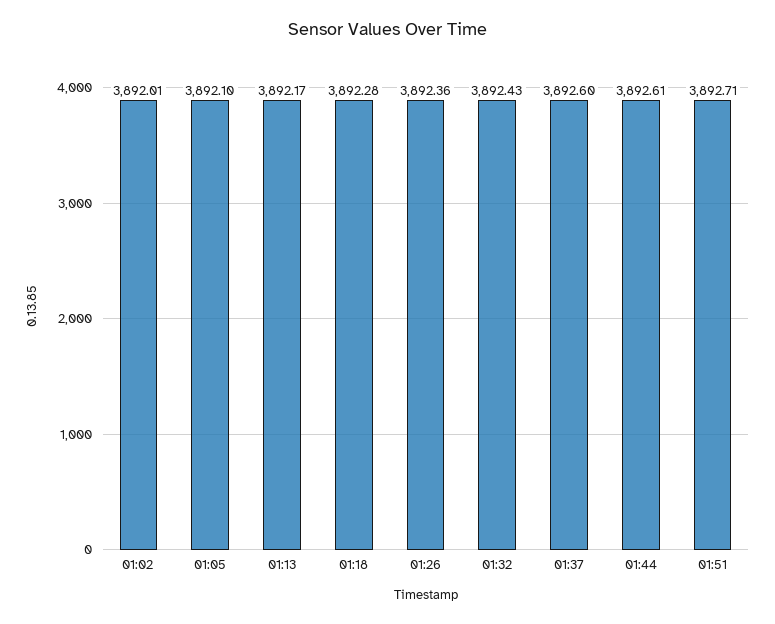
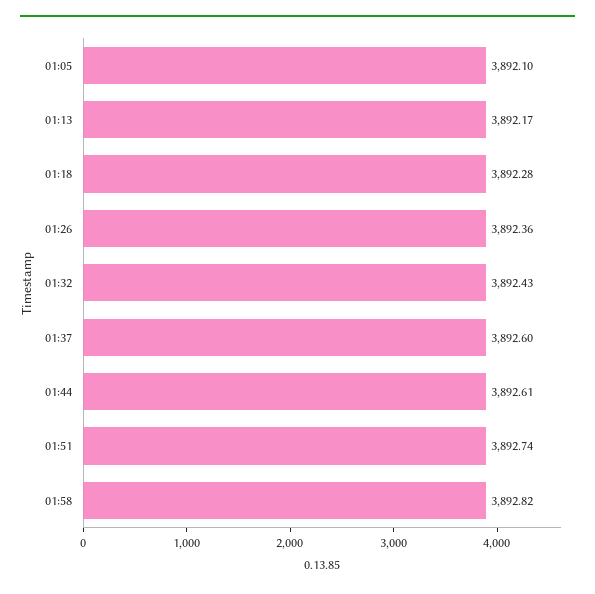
01:02: 3892.01 -> none
01:51: 3892.71 -> 3892.74
01:58: none -> 3892.82

